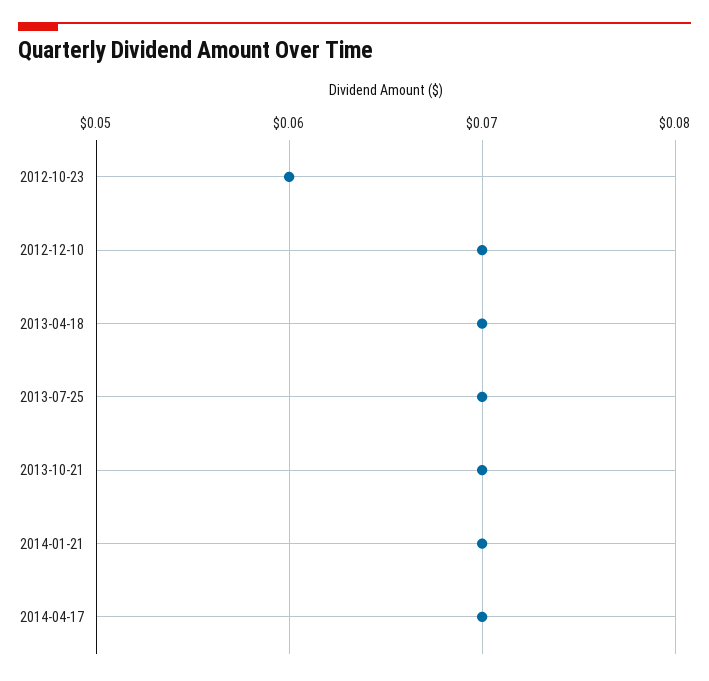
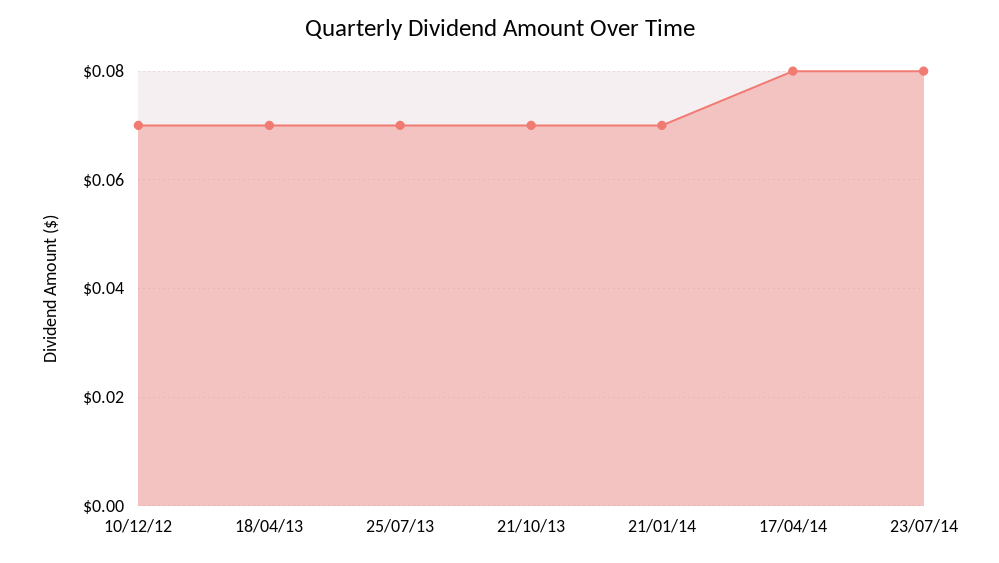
2012-10-23: 0.06 -> none
2014-04-17: 0.07 -> 0.08
23/07/14: none -> 0.08

